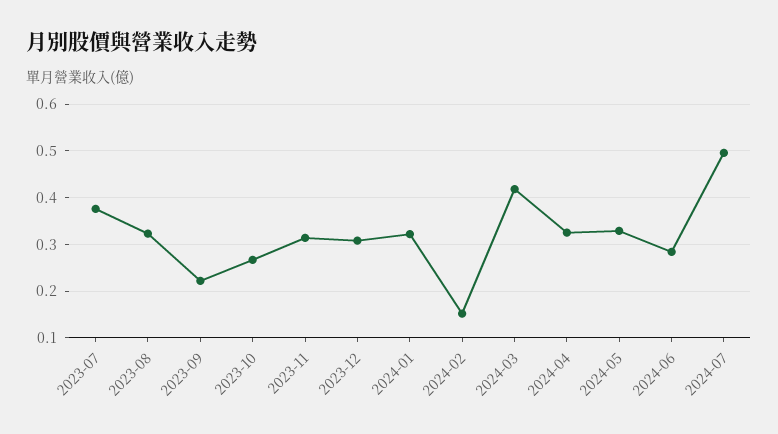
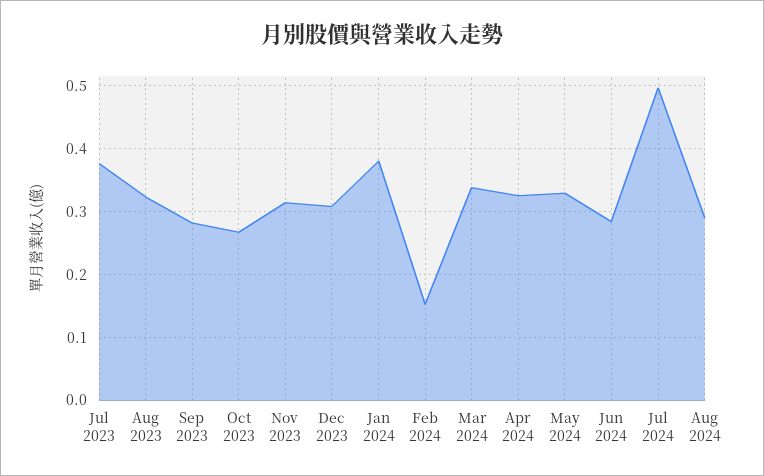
2023-09: 0.22 -> 0.28
2024-01: 0.32 -> 0.38
2024-03: 0.42 -> 0.34
Aug 2024: none -> 0.29

